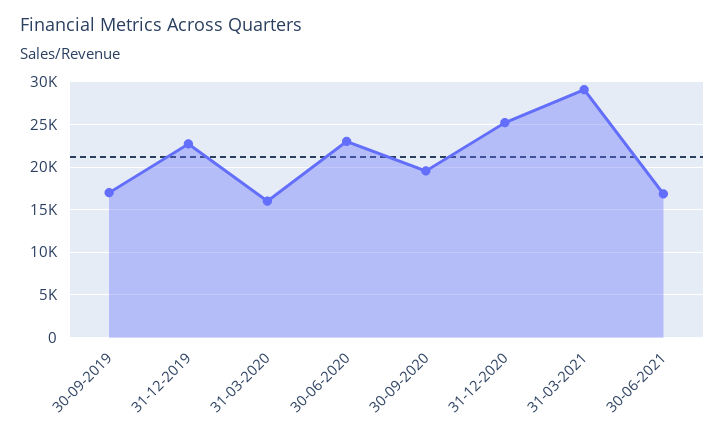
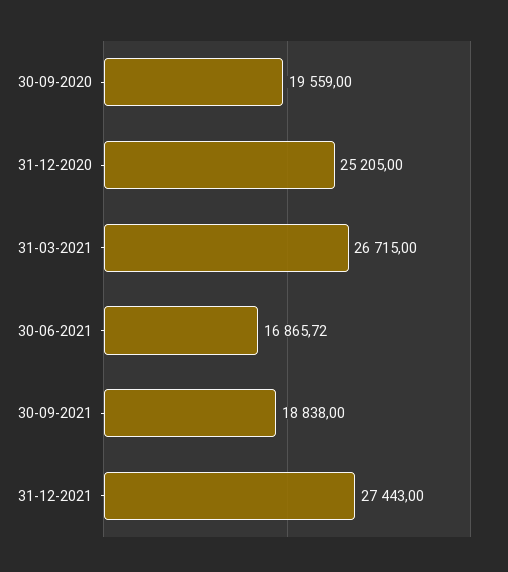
30-09-2019: 17000 -> none
31-12-2019: 23000 -> none
31-03-2020: 16000 -> none
30-06-2020: 23000 -> none
31-03-2021: 29000 -> 26715
30-09-2021: none -> 18838
31-12-2021: none -> 27443

